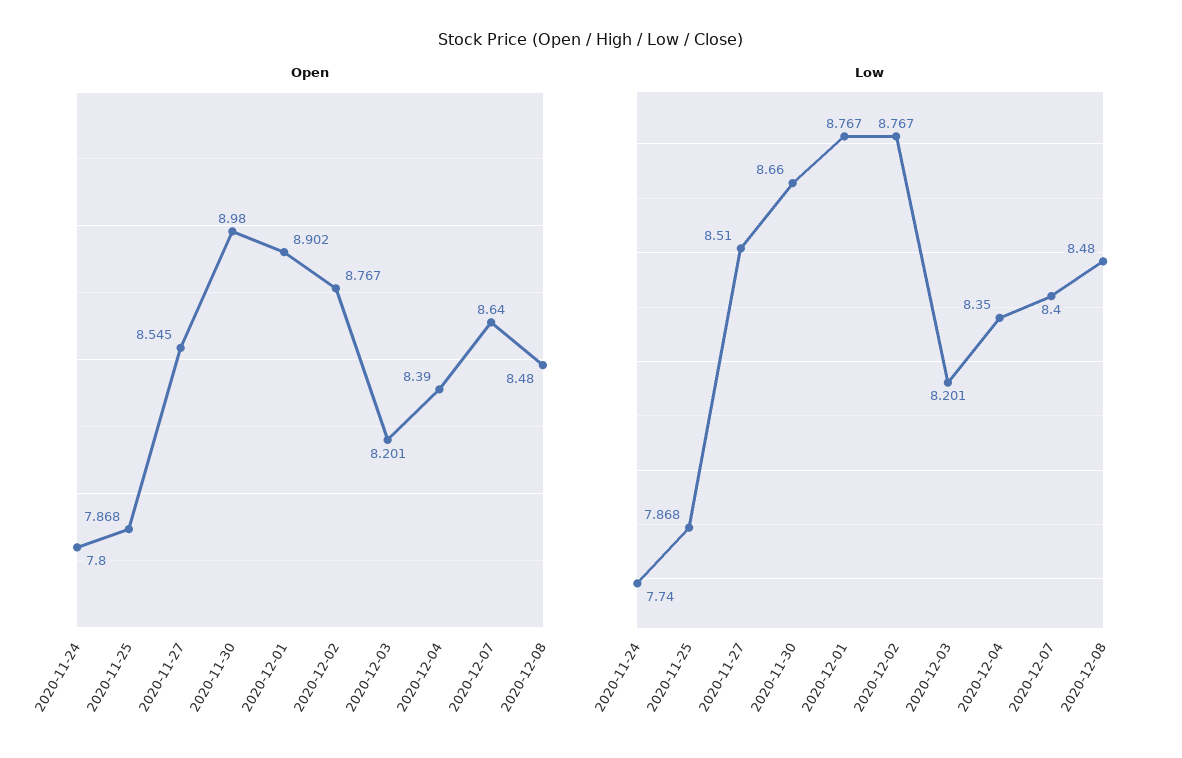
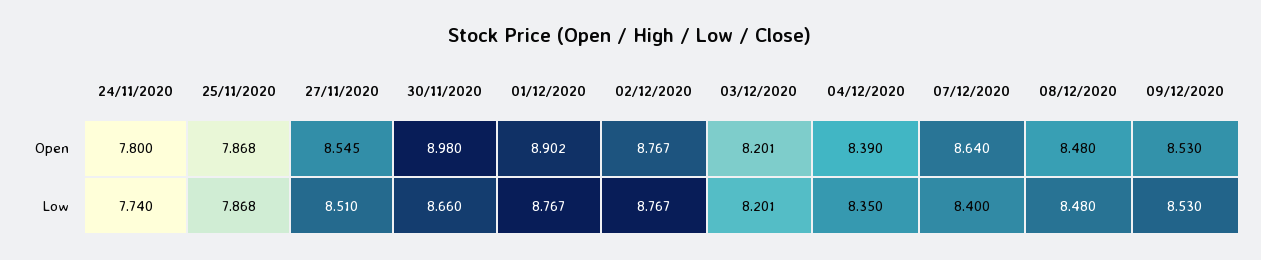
Open, 09/12/2020: none -> 8.53
Low, 09/12/2020: none -> 8.53

